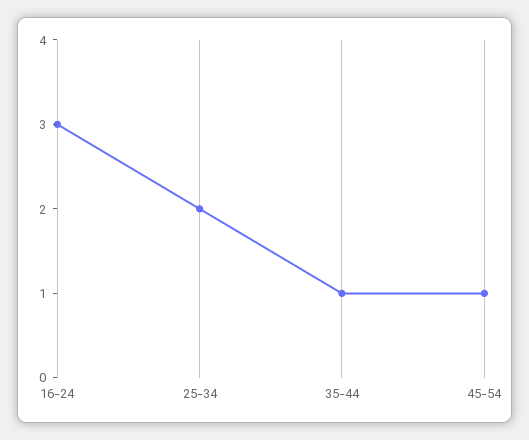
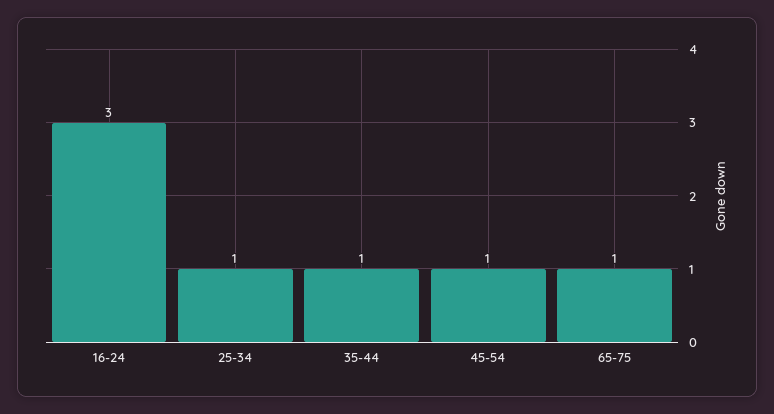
25-34: 2 -> 1
65-75: none -> 1

